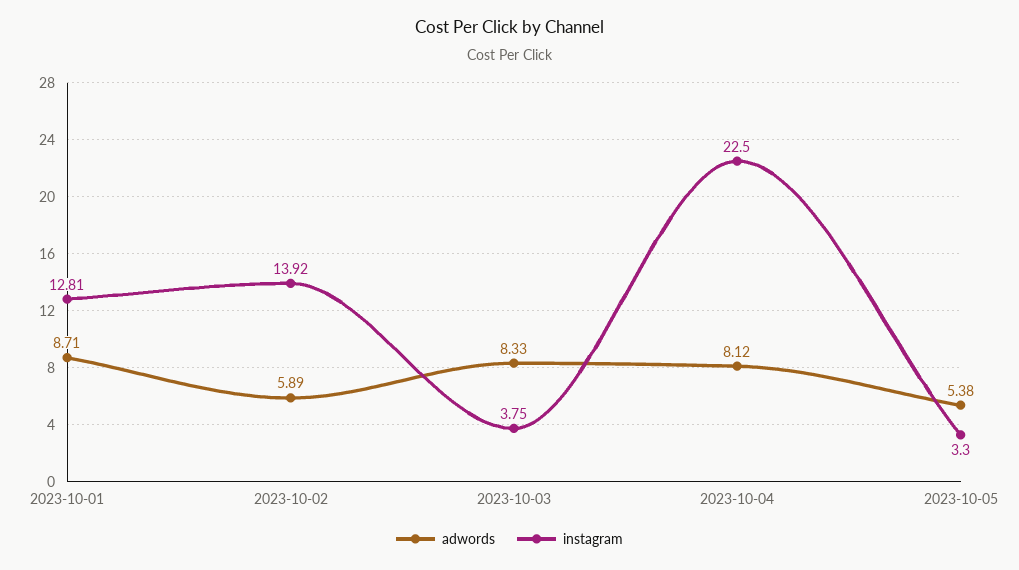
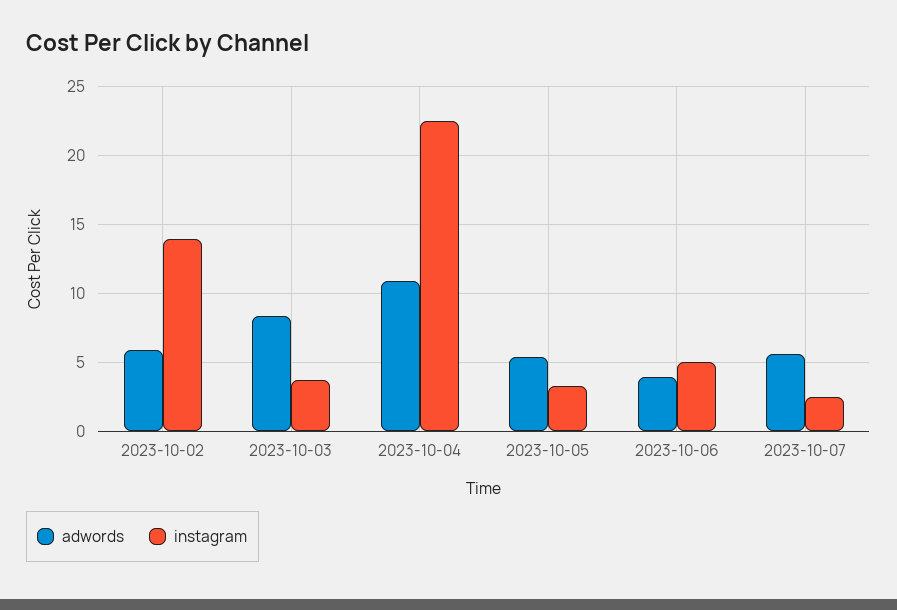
adwords, 2023-10-01: 8.71 -> none
instagram, 2023-10-01: 12.81 -> none
adwords, 2023-10-04: 8.12 -> 11
adwords, 2023-10-06: none -> 4
instagram, 2023-10-06: none -> 5
adwords, 2023-10-07: none -> 5.5
instagram, 2023-10-07: none -> 2.5

